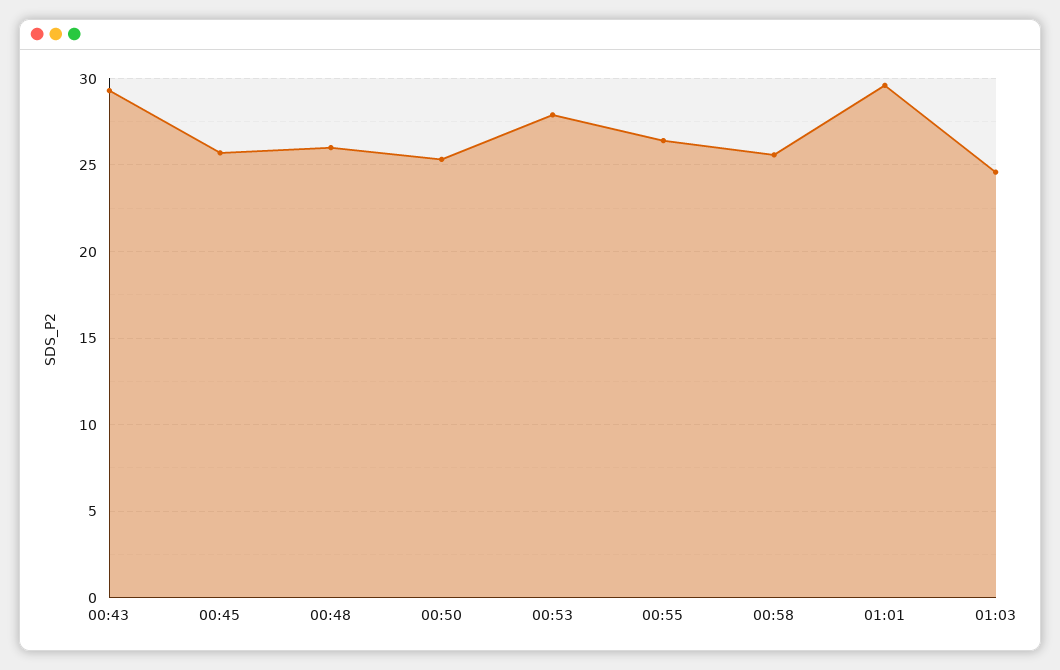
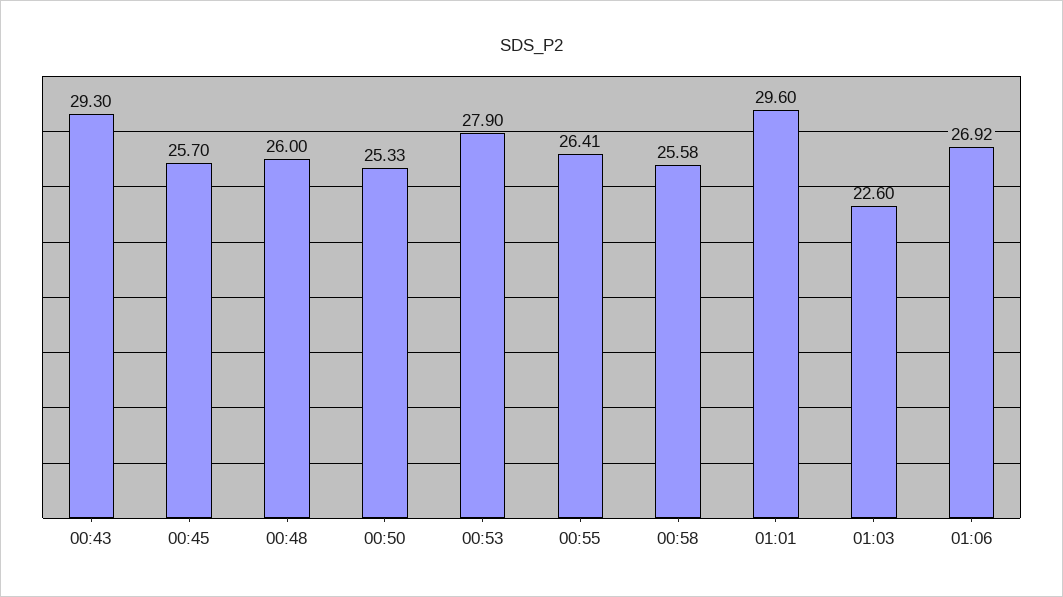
01:03: 24.5 -> 22.6
01:06: none -> 26.92

